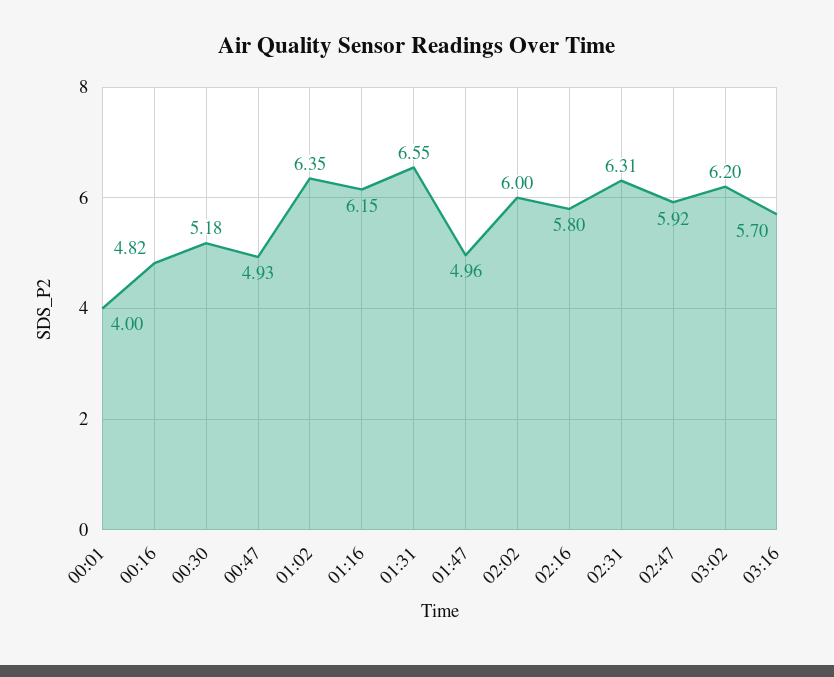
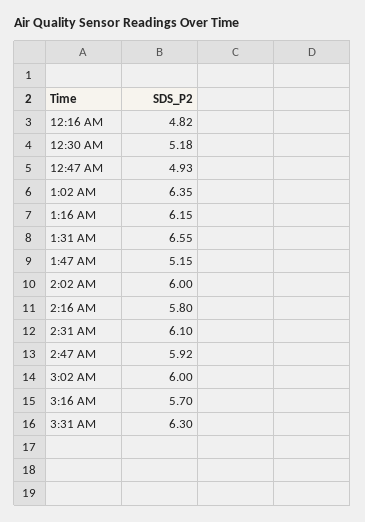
00:01: 4 -> none
01:47: 4.96 -> 5.15
02:31: 6.31 -> 6.1
03:02: 6.2 -> 6
3:31 AM: none -> 6.3

